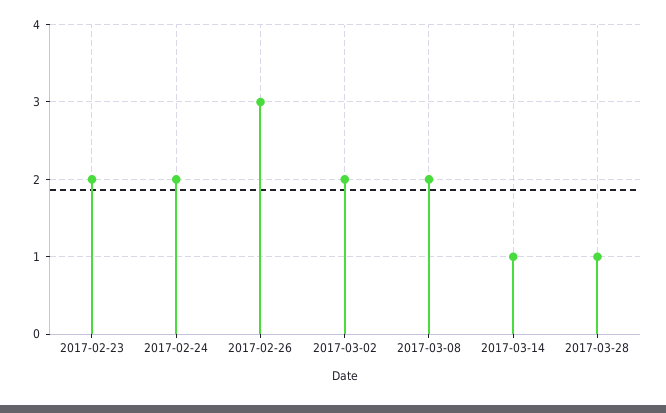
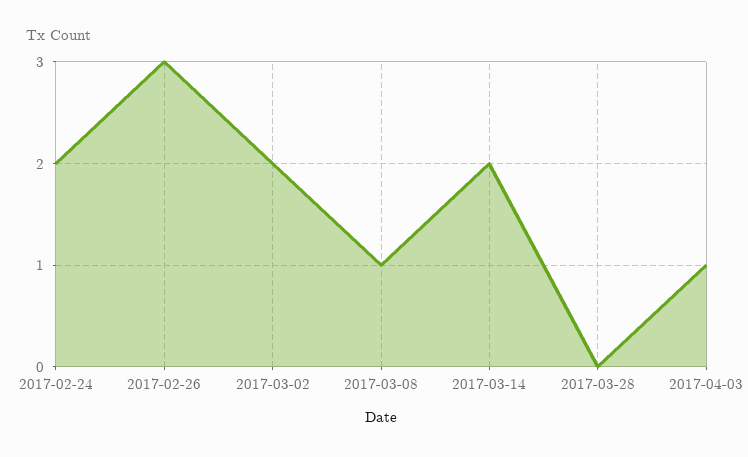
2017-02-23: 2 -> none
2017-03-08: 2 -> 1
2017-03-14: 1 -> 2
2017-03-28: 1 -> 0
2017-04-03: none -> 1

